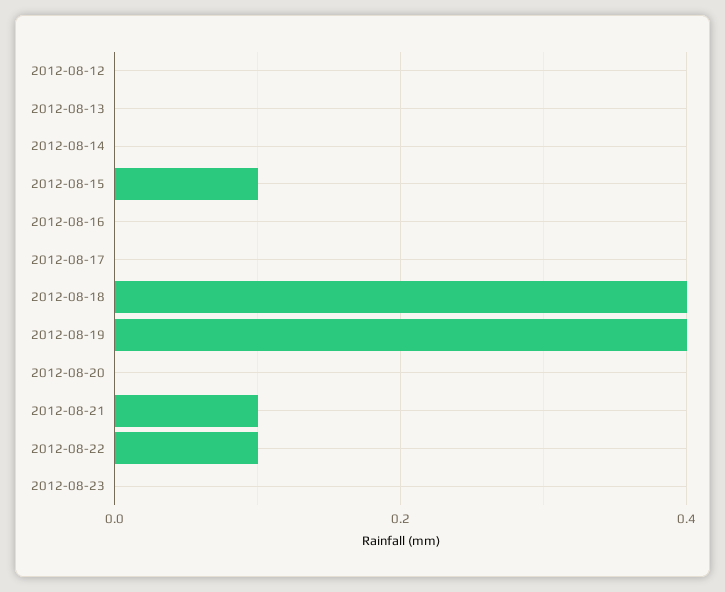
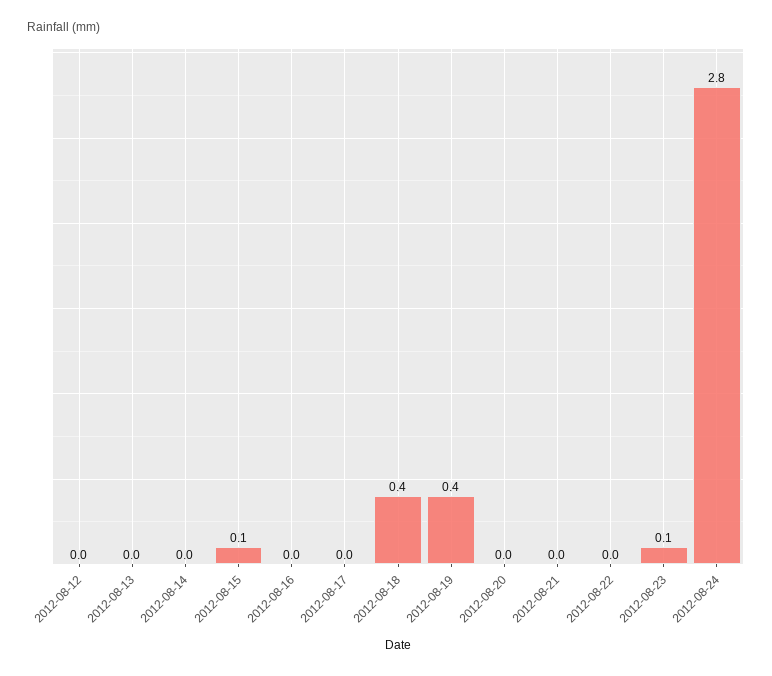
2012-08-21: 0.1 -> 0
2012-08-22: 0.1 -> 0
2012-08-23: 0 -> 0.1
2012-08-24: none -> 2.8

